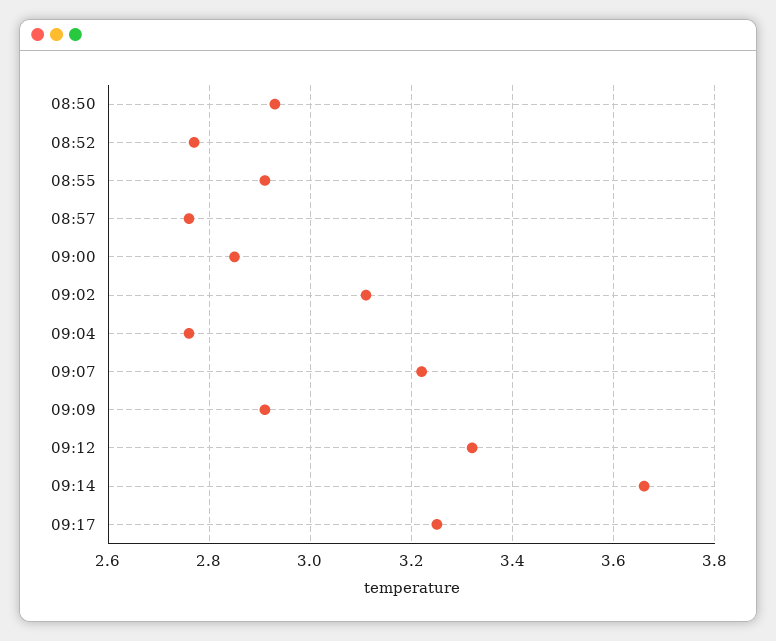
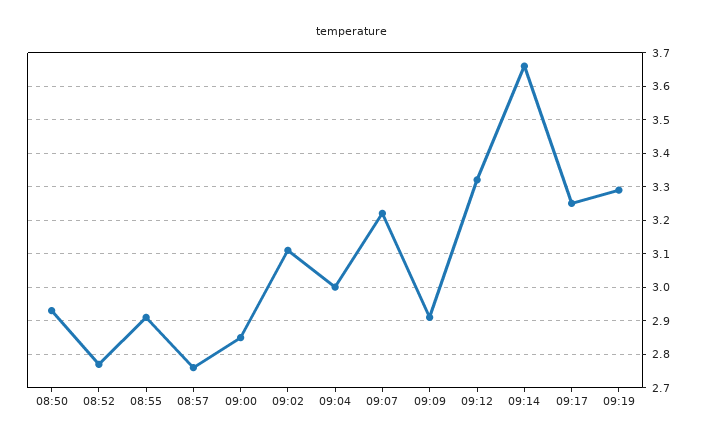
09:04: 2.75 -> 3
09:19: none -> 3.3

